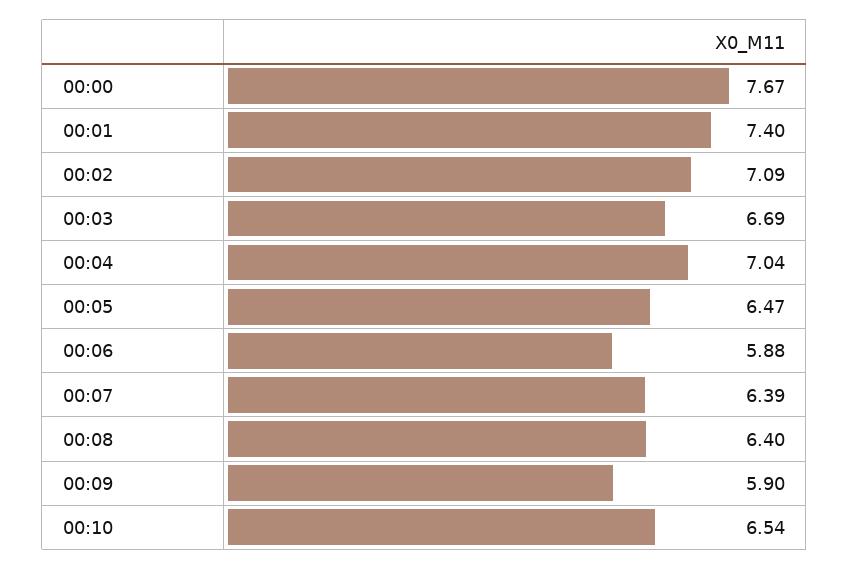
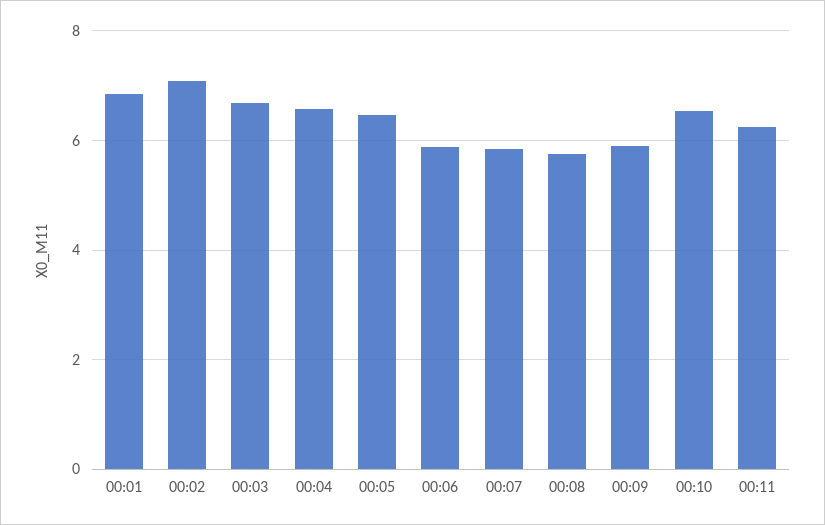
00:00: 7.67 -> none
00:01: 7.4 -> 6.8
00:04: 7.04 -> 6.6
00:07: 6.39 -> 5.8
00:08: 6.4 -> 5.8
00:11: none -> 6.2

